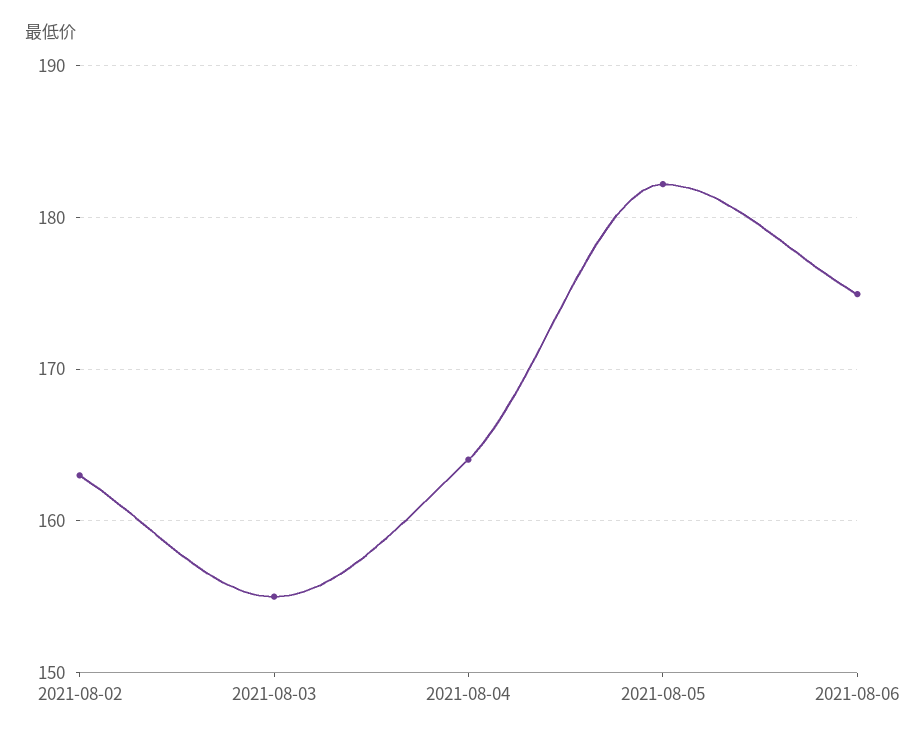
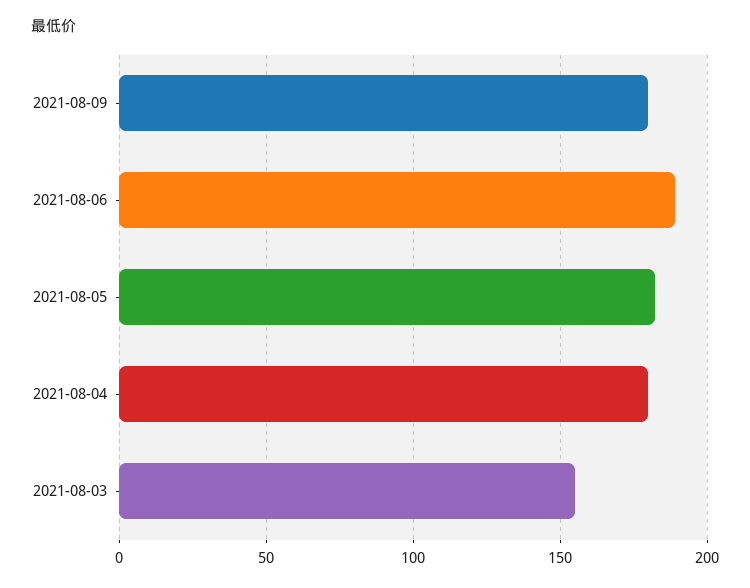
2021-08-02: 163 -> none
2021-08-04: 164 -> 180
2021-08-06: 175 -> 190
2021-08-09: none -> 180

